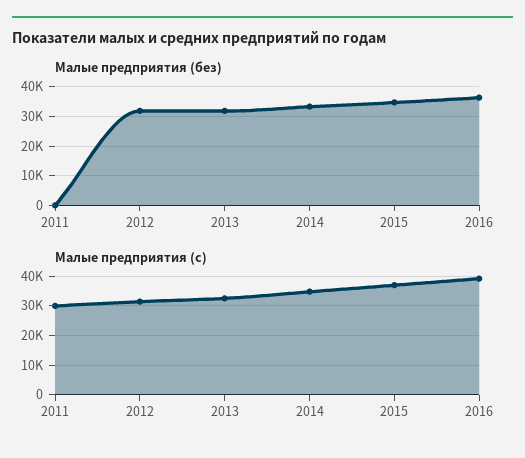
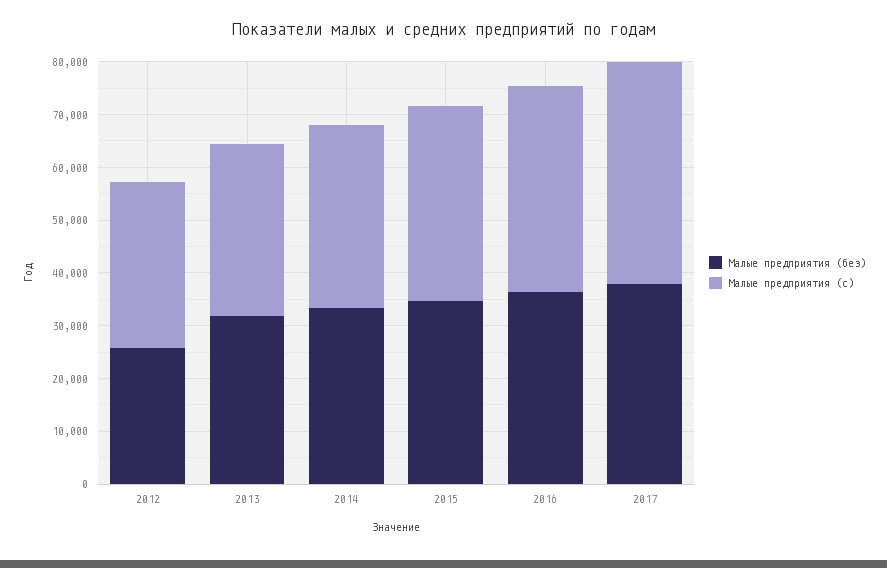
Малые предприятия (без), 2011: 0 -> none
Малые предприятия (без), 2012: 32500 -> 26000
Малые предприятия (с), 2011: 30000 -> none
Малые предприятия (без), 2017: none -> 38000
Малые предприятия (с), 2017: none -> 42000

